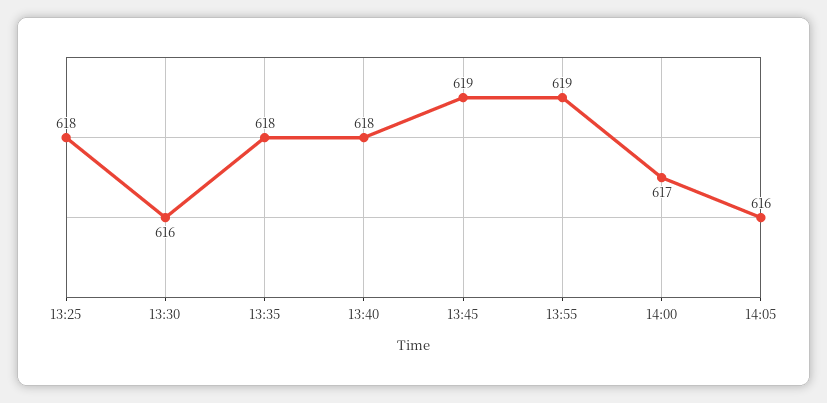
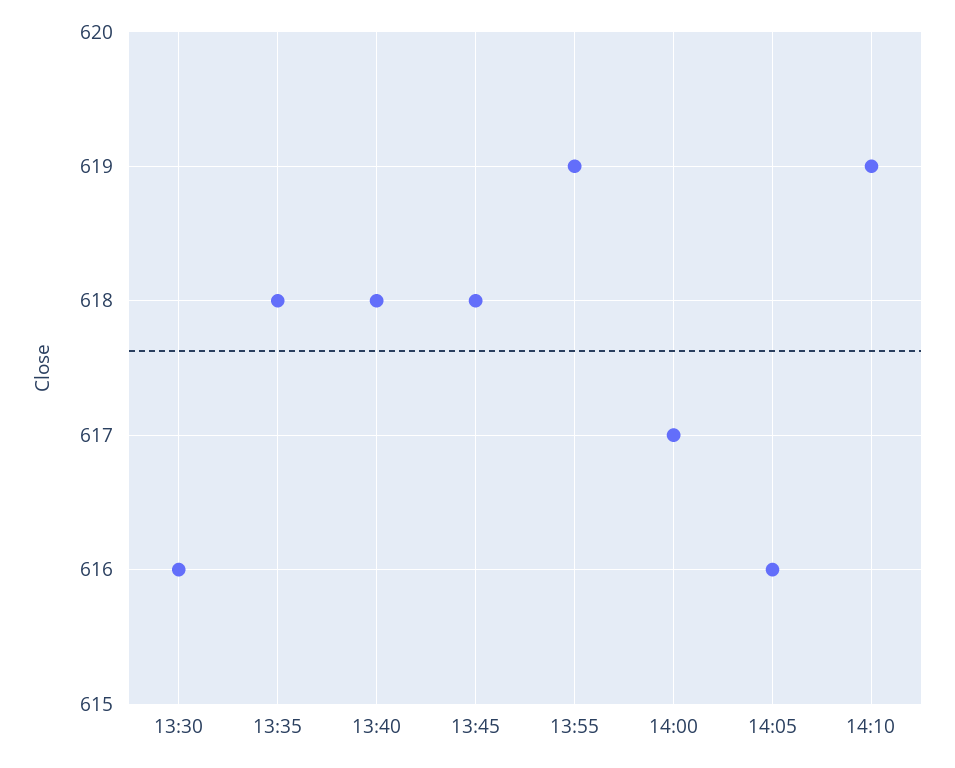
13:25: 618 -> none
13:45: 619 -> 618
14:10: none -> 619

